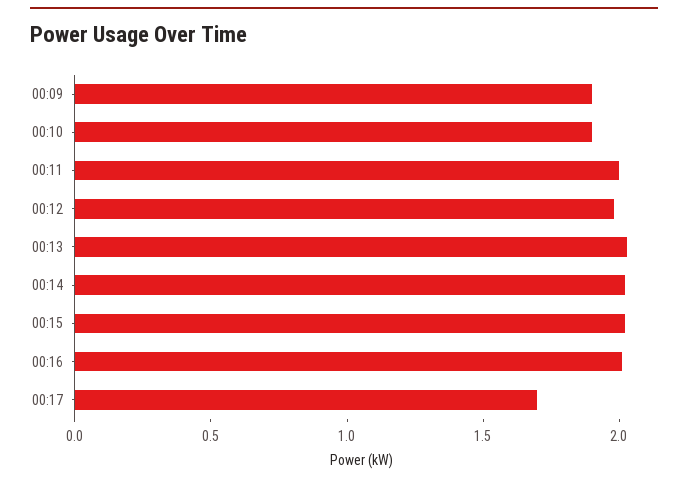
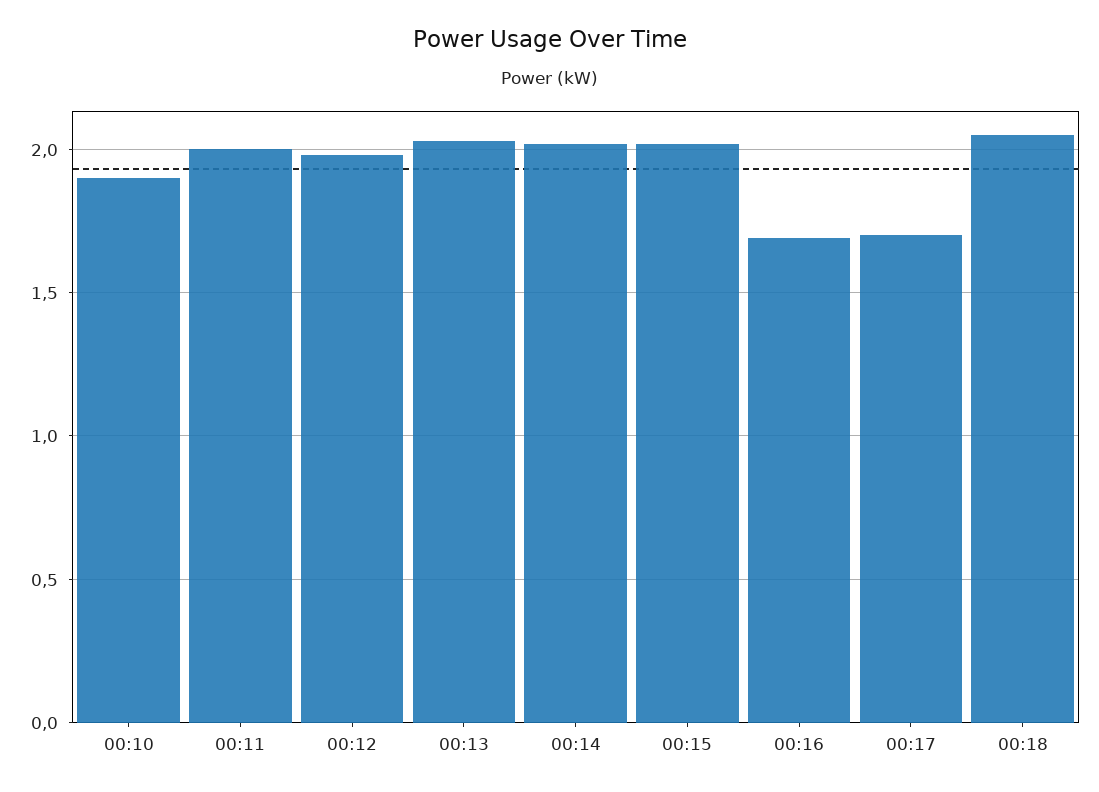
00:09: 1.9 -> none
00:16: 2 -> 1.7
00:18: none -> 2.05

